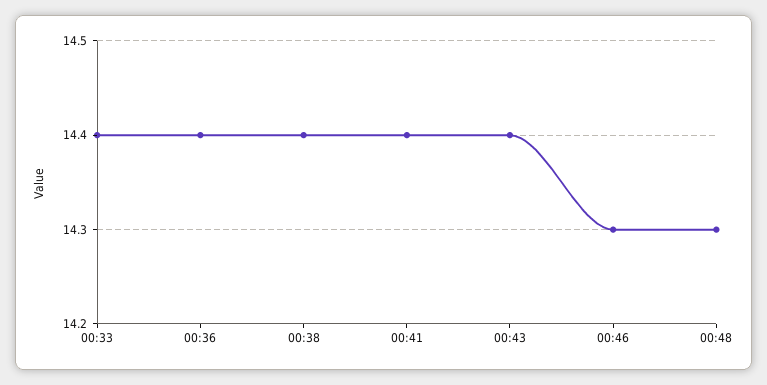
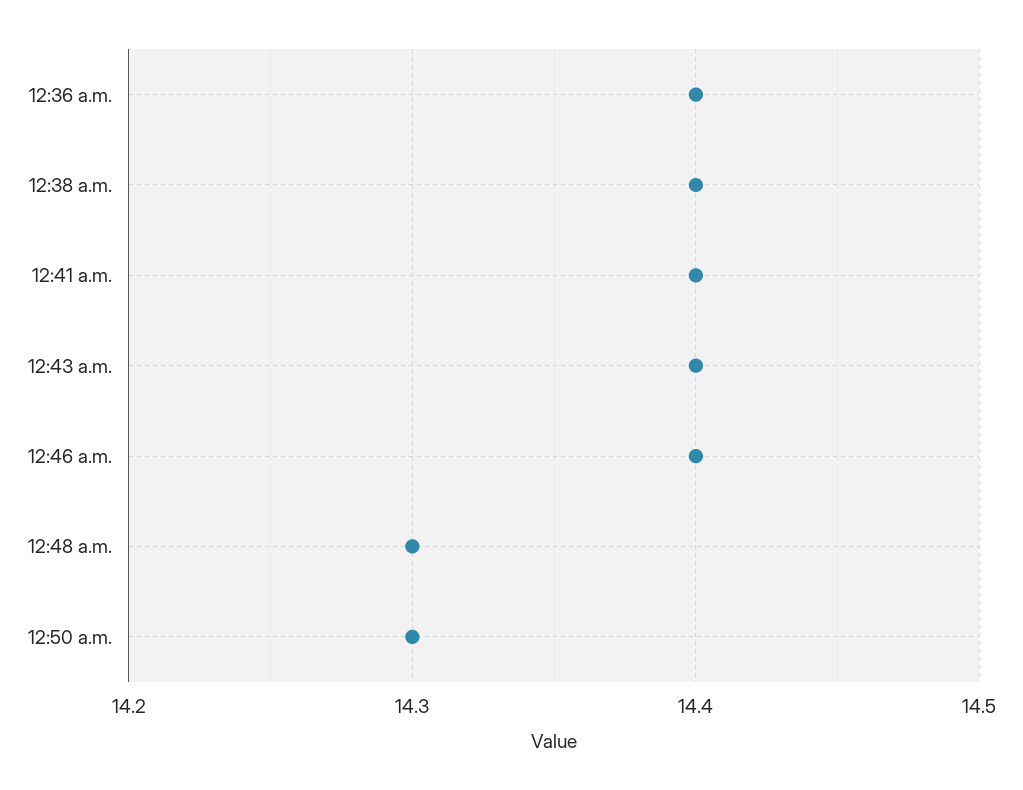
00:33: 14.4 -> none
00:46: 14.3 -> 14.4
12:50 a.m.: none -> 14.3

